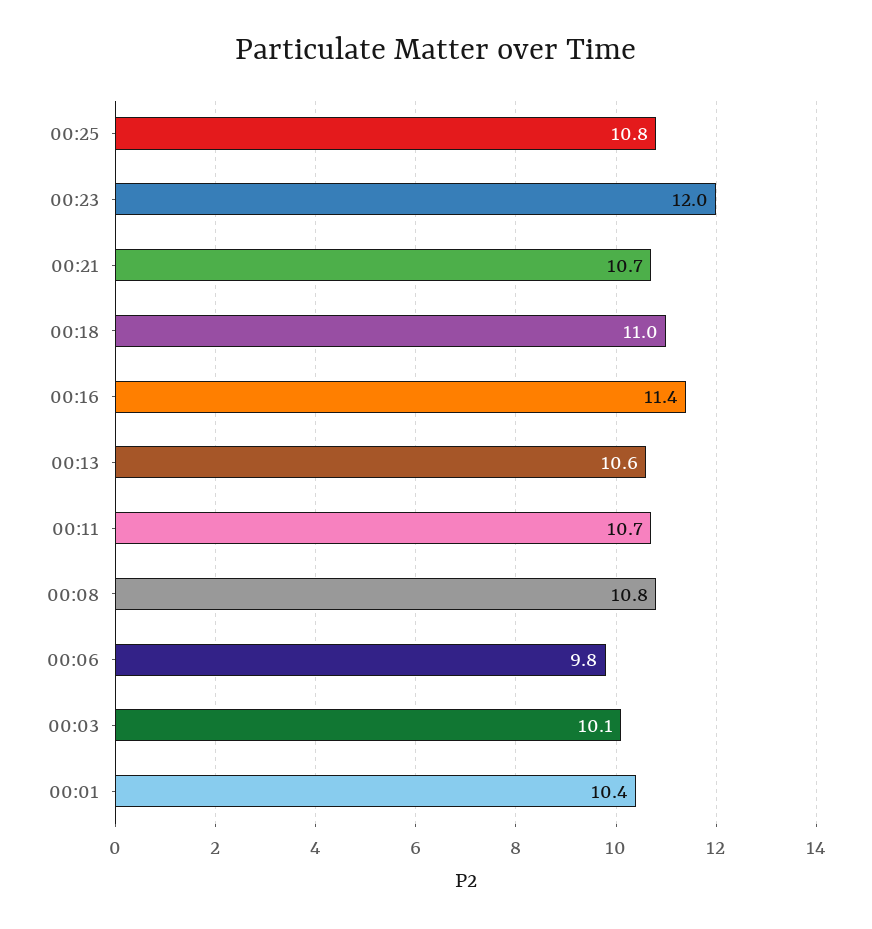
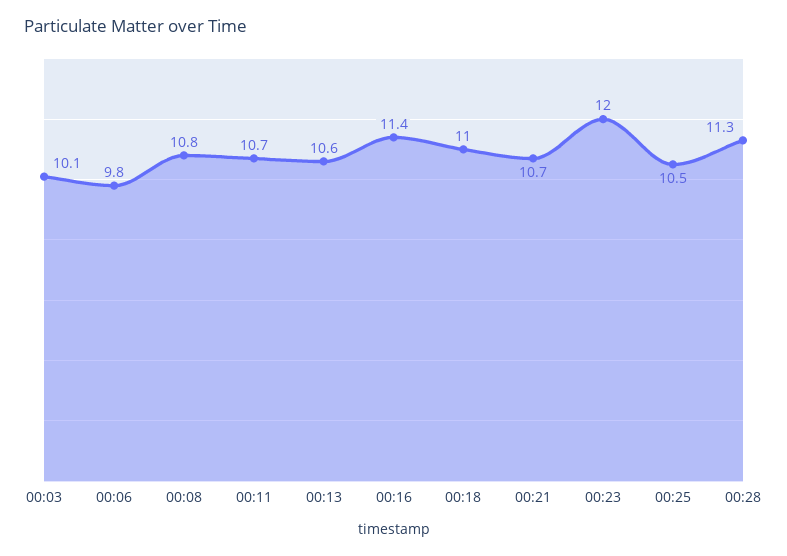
00:25: 10.8 -> 10.5
00:01: 10.4 -> none
00:28: none -> 11.3

